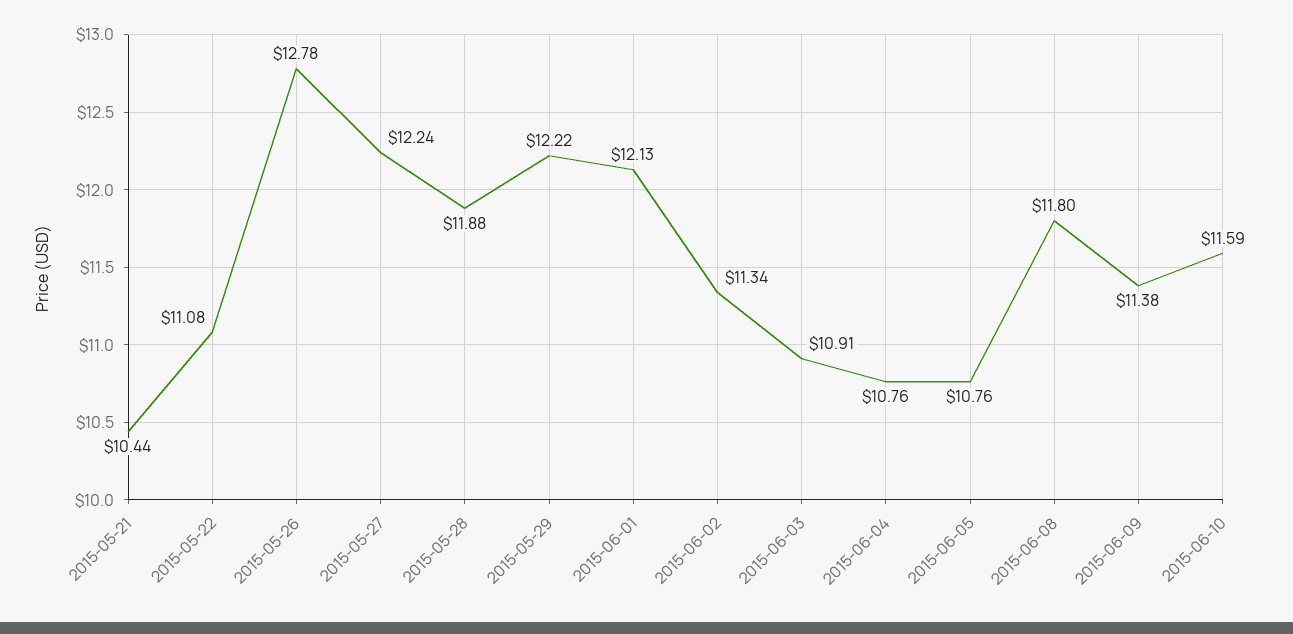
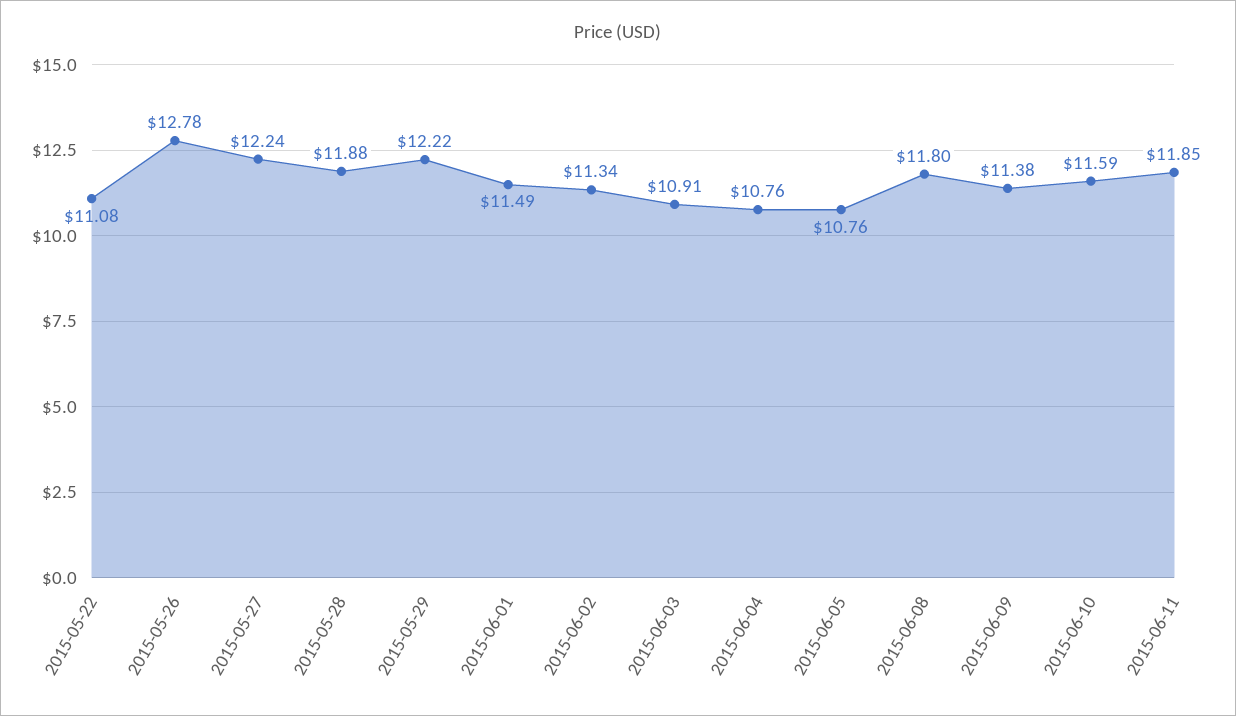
2015-05-21: 10.44 -> none
2015-06-01: 12.13 -> 11.49
2015-06-11: none -> 11.85

